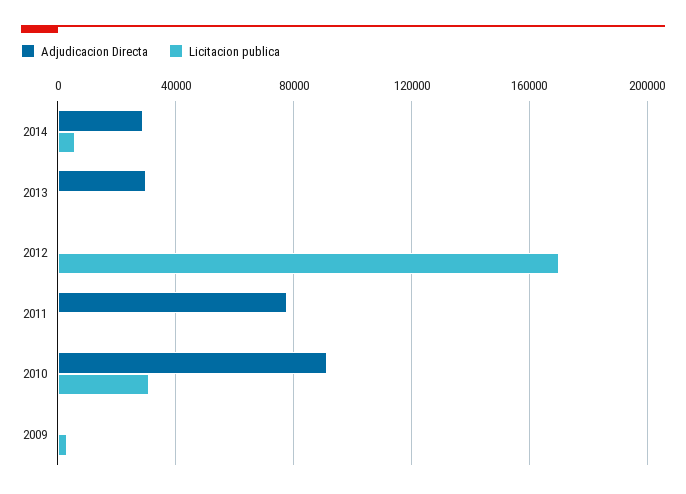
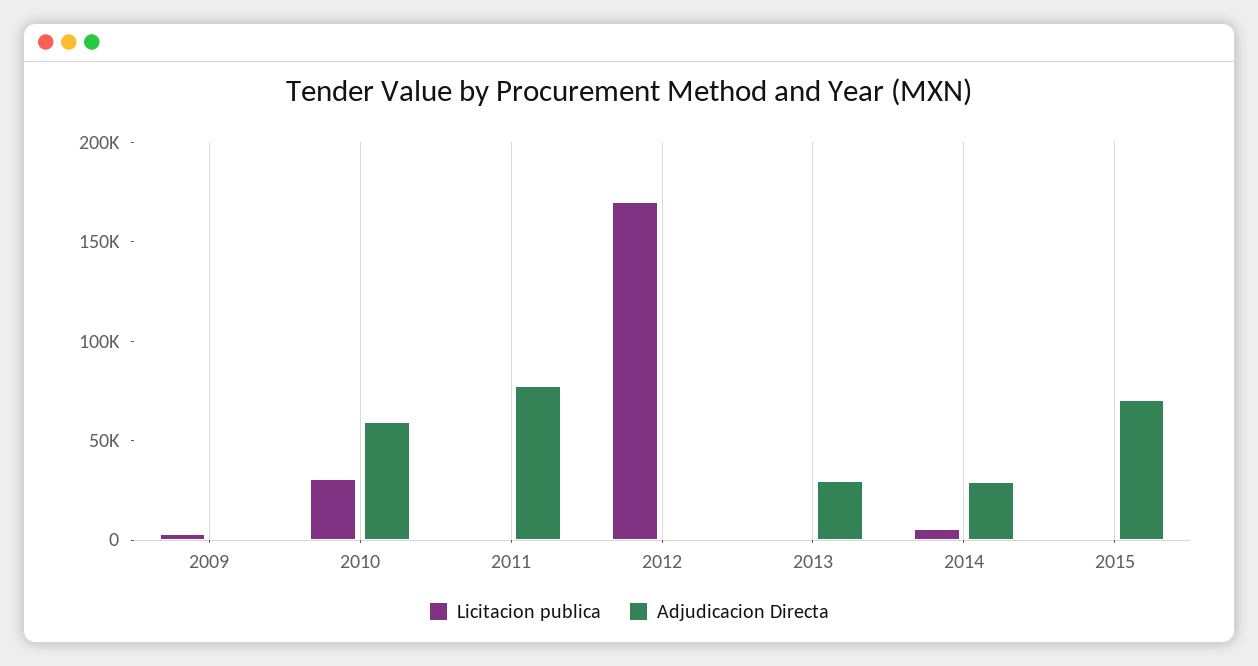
Adjudicacion Directa, 2010: 90000 -> 60000
Licitacion publica, 2015: none -> 0
Adjudicacion Directa, 2015: none -> 70000

